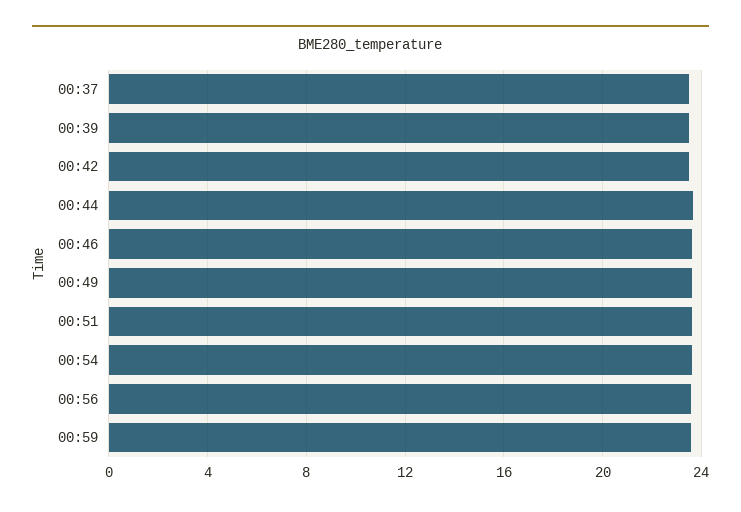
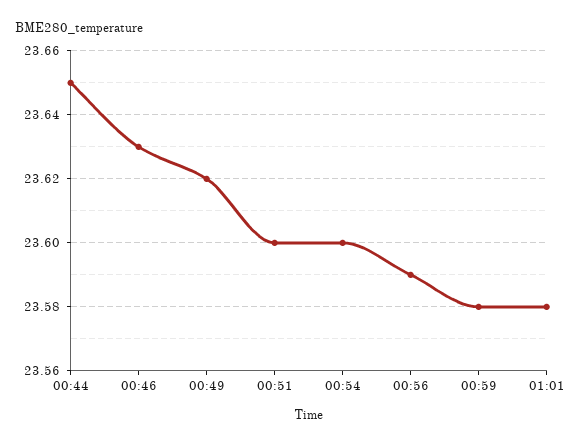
00:37: 23.5 -> none
00:39: 23.5 -> none
00:42: 23.5 -> none
01:01: none -> 23.58

